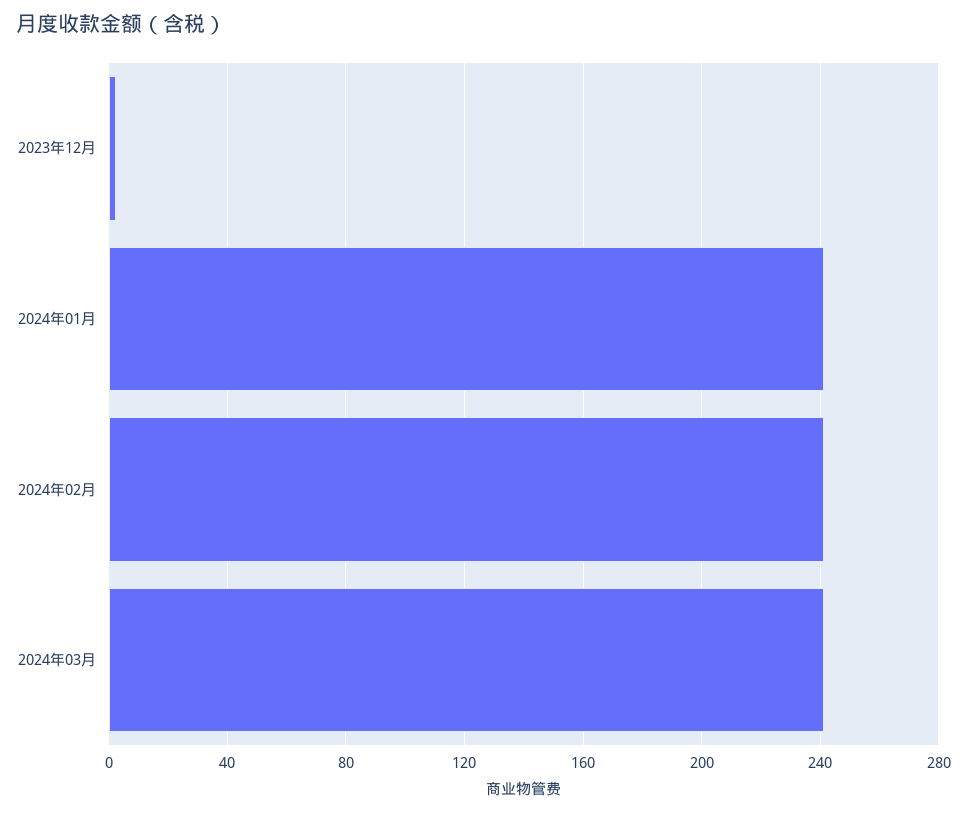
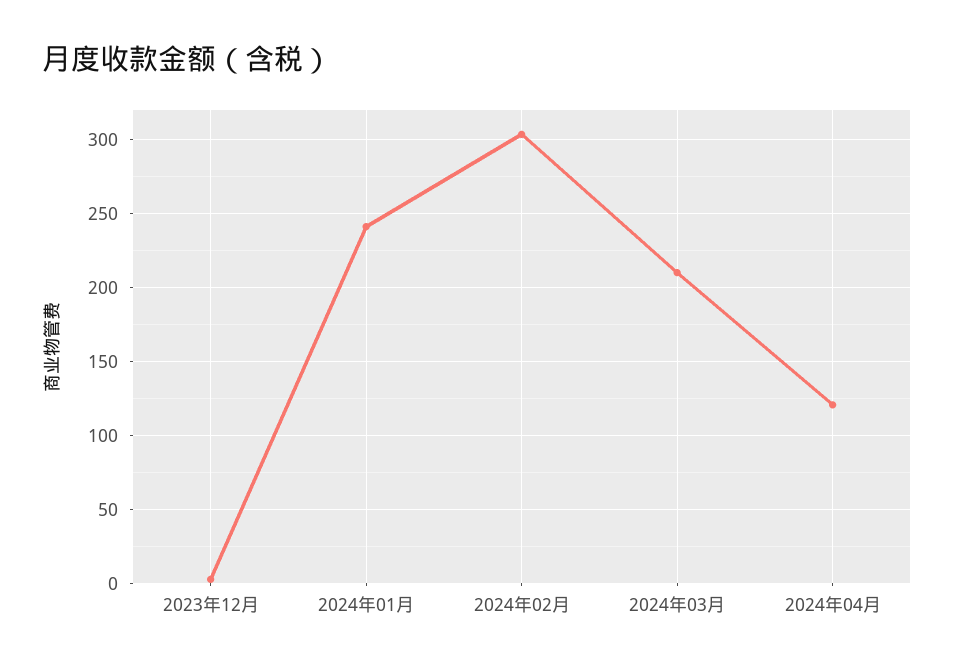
2024年02月: 240 -> 305
2024年03月: 240 -> 210
2024年04月: none -> 120

